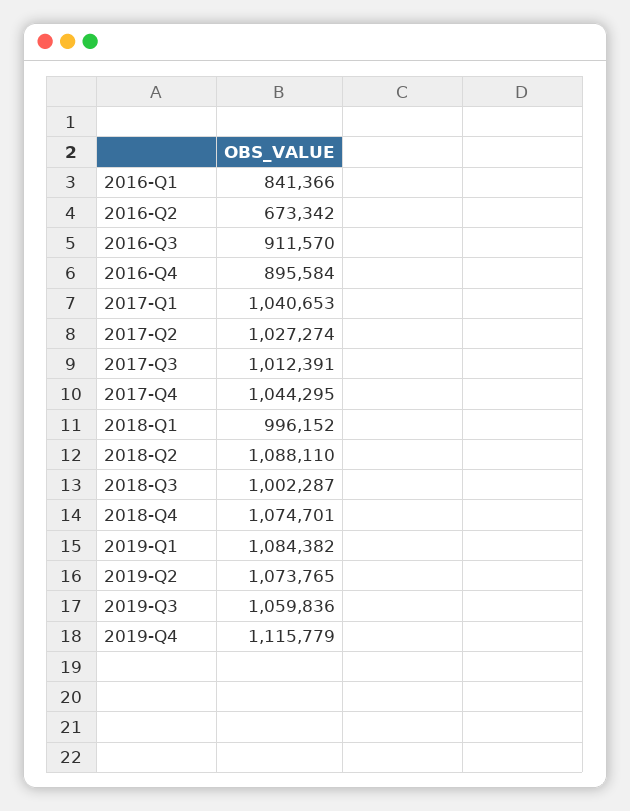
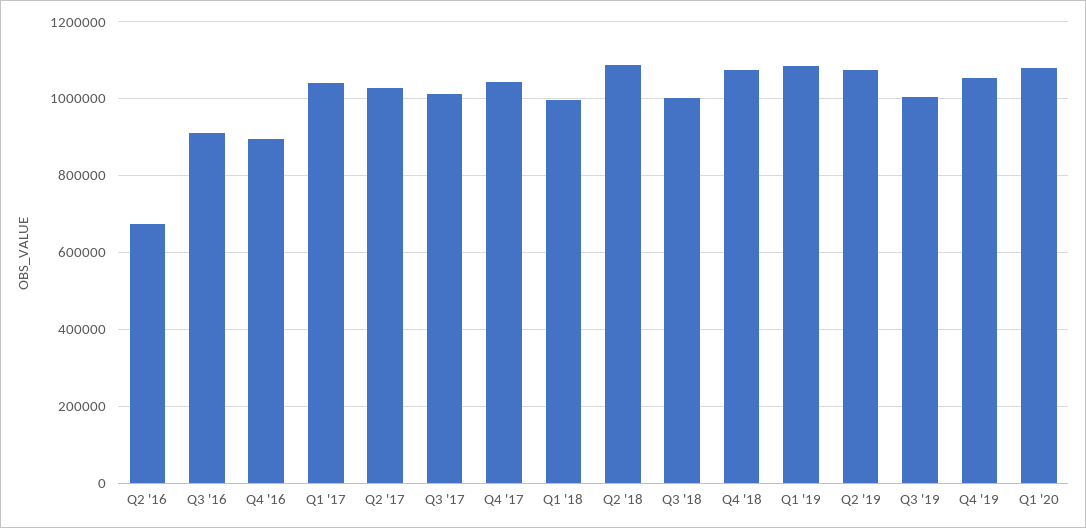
2016-Q1: 841366 -> none
2019-Q3: 1059836 -> 1000000
2019-Q4: 1115779 -> 1060000
Q1 '20: none -> 1080000

